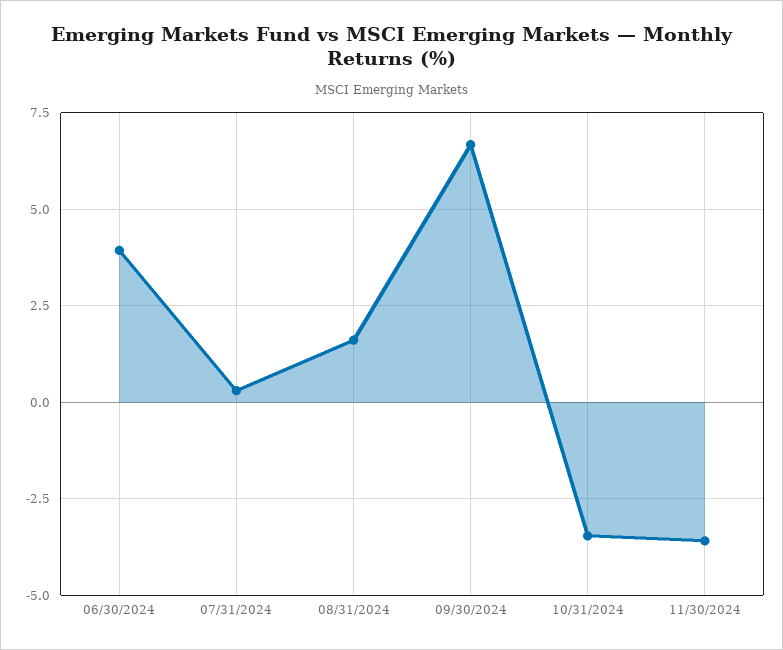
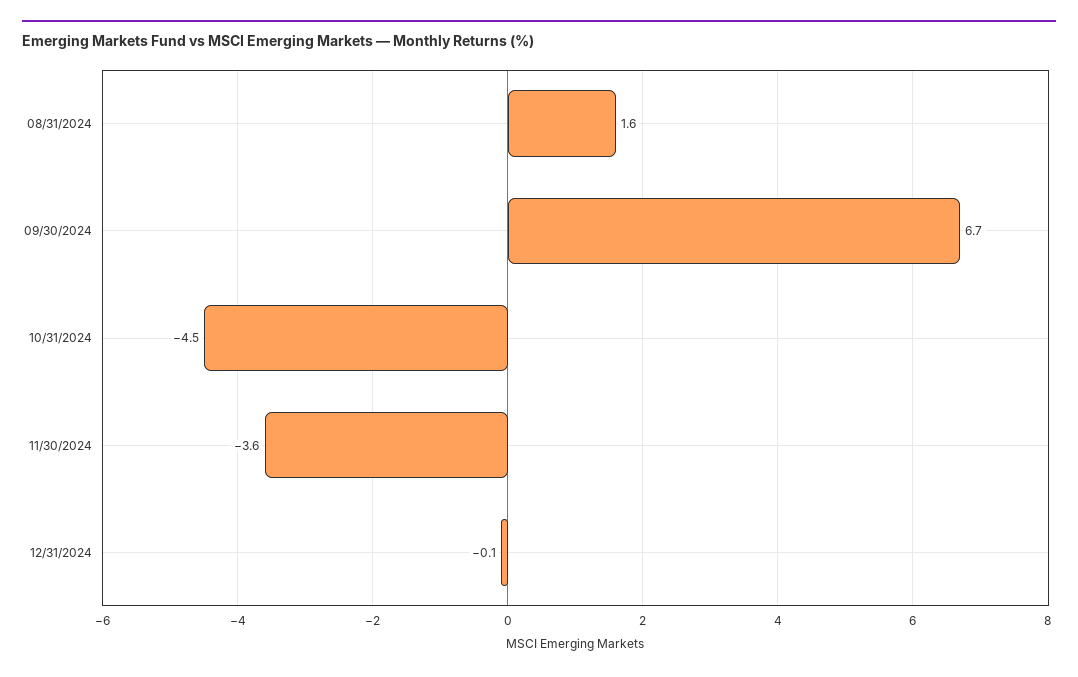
06/30/2024: 4 -> none
07/31/2024: 0.25 -> none
10/31/2024: -3.5 -> -4.5
12/31/2024: none -> -0.1

